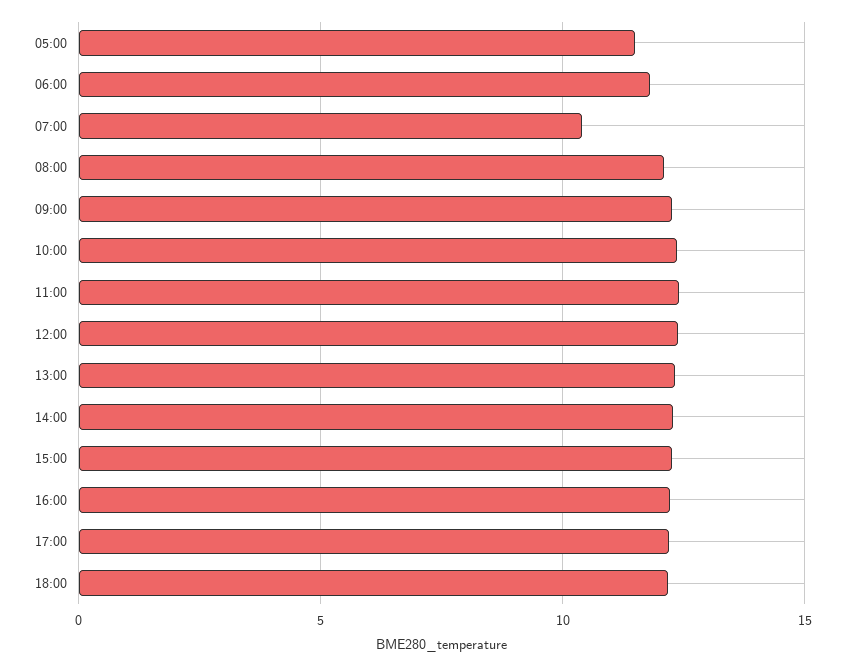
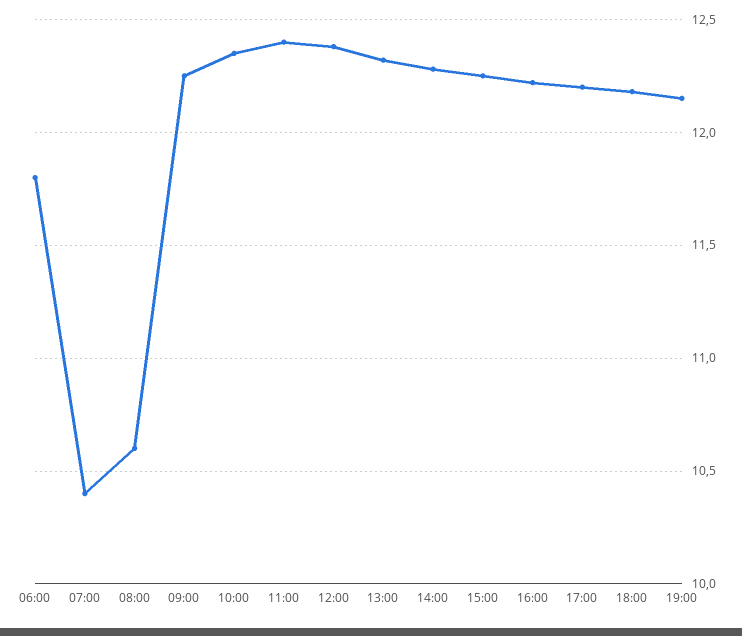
05:00: 11.5 -> none
08:00: 12 -> 10.6
19:00: none -> 12.15

